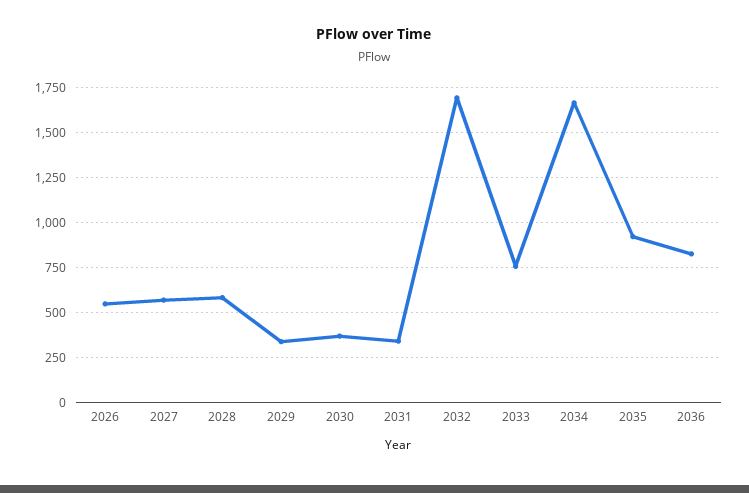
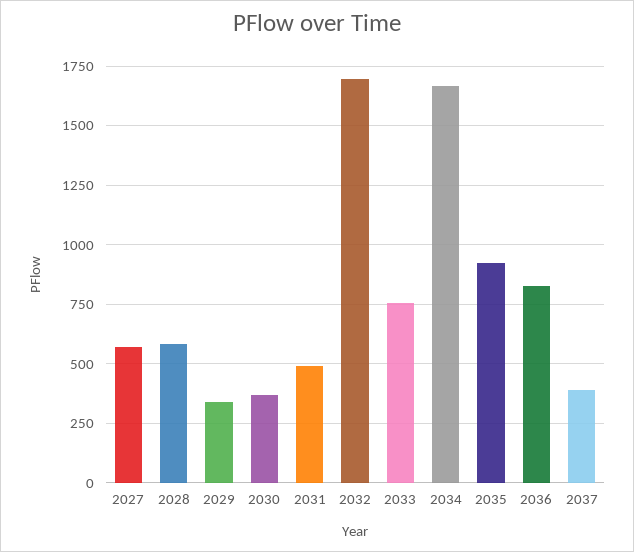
2026: 550 -> none
2031: 350 -> 500
2037: none -> 400

